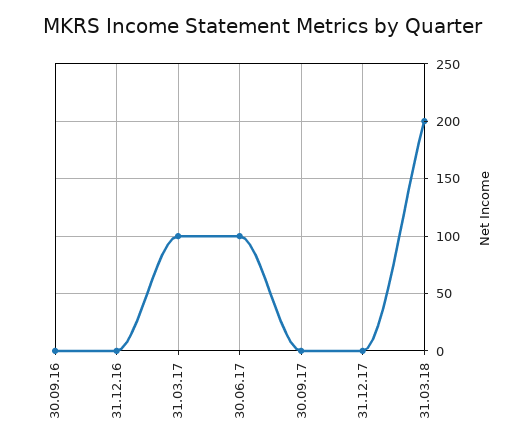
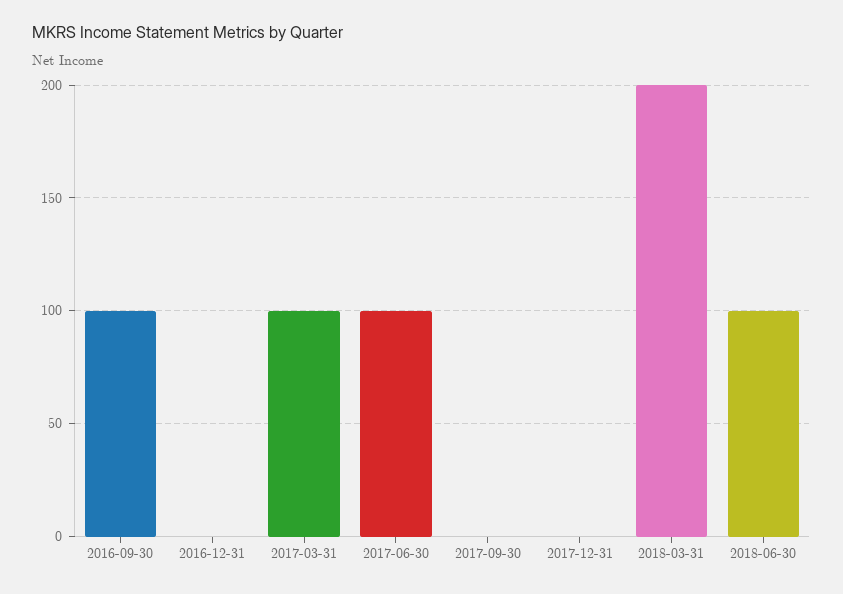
30.09.16: 0 -> 100
2018-06-30: none -> 100

